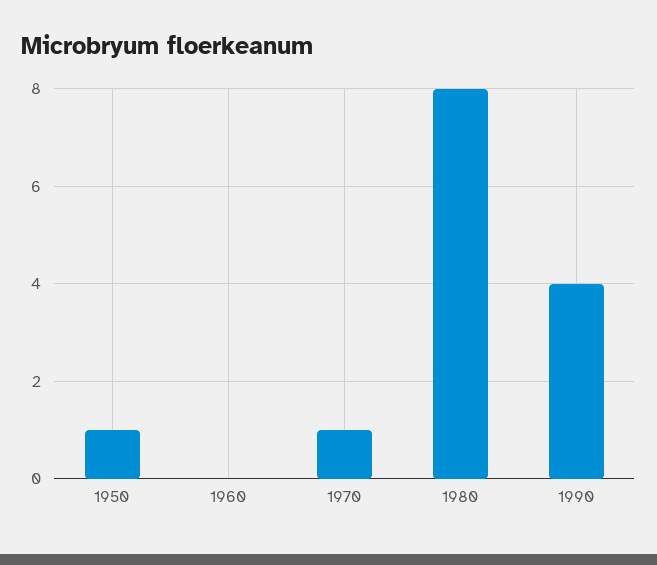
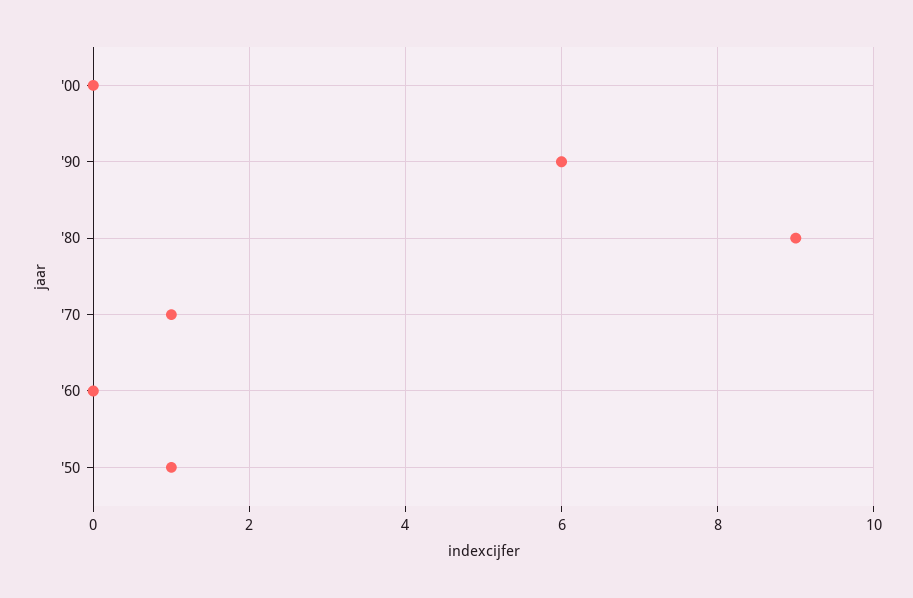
1980: 8 -> 9
1990: 4 -> 6
'00: none -> 0

